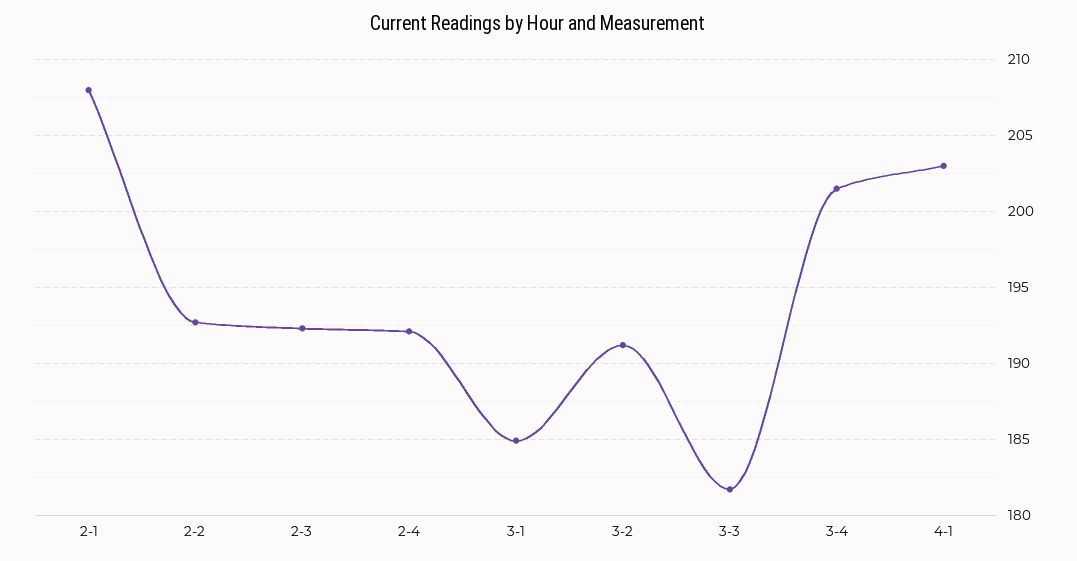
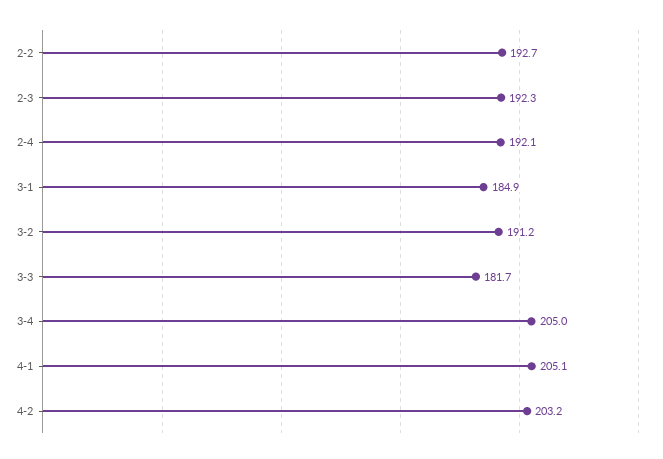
2-1: 208 -> none
3-4: 201.5 -> 205
4-1: 203 -> 205.1
4-2: none -> 203.2

